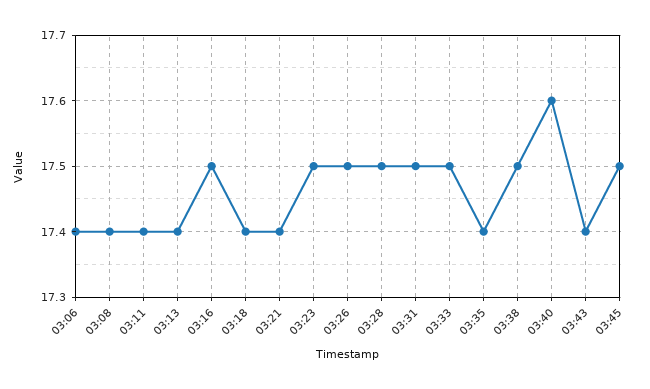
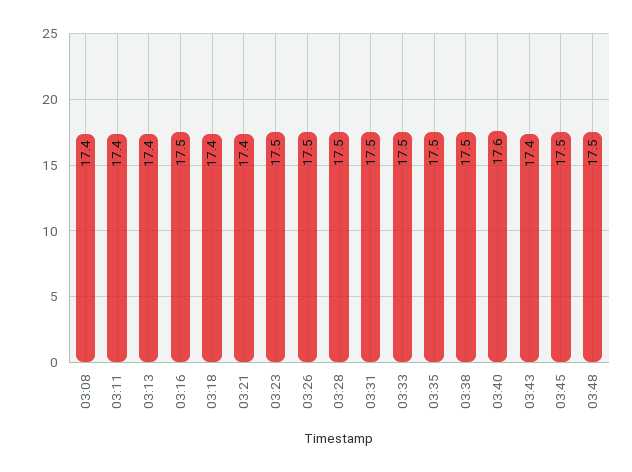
03:06: 17.4 -> none
03:35: 17.4 -> 17.5
03:48: none -> 17.5

